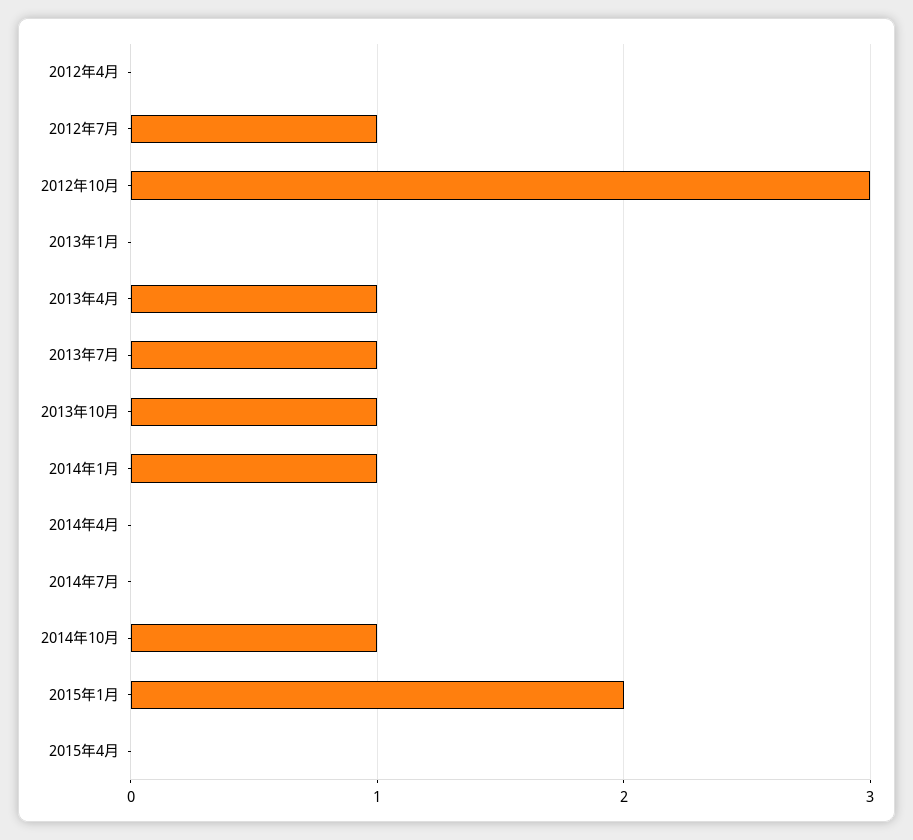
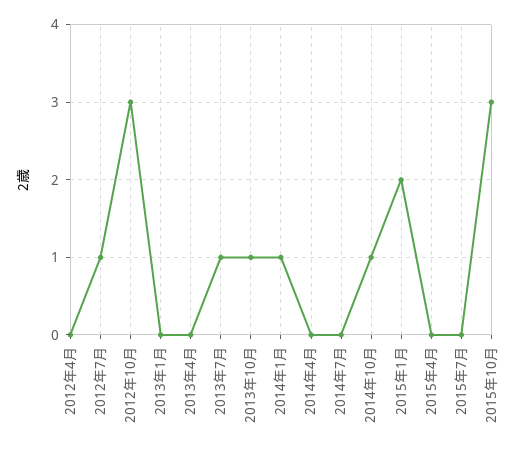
2013年4月: 1 -> 0
2015年7月: none -> 0
2015年10月: none -> 3

